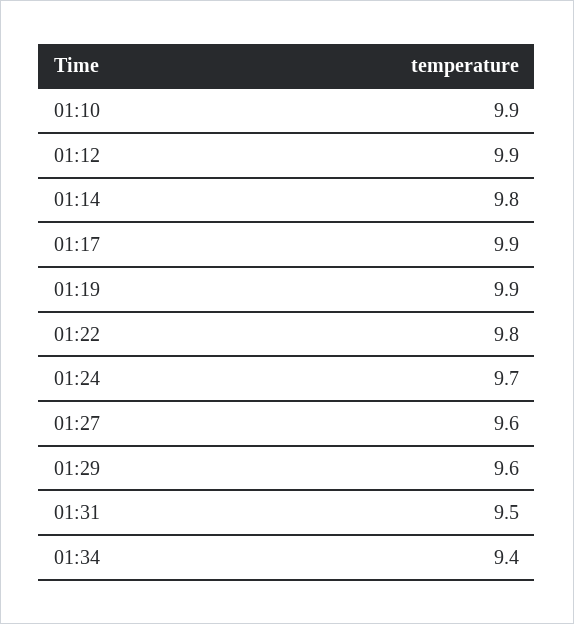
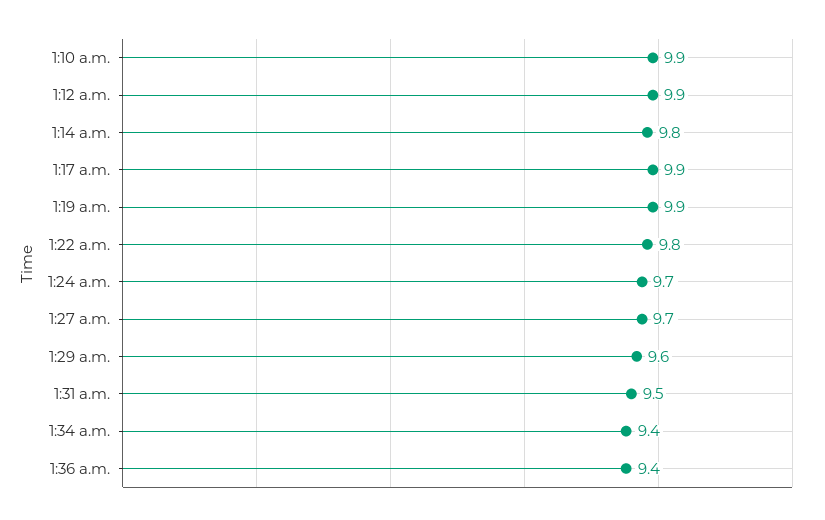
01:27: 9.6 -> 9.7
1:36 a.m.: none -> 9.4

